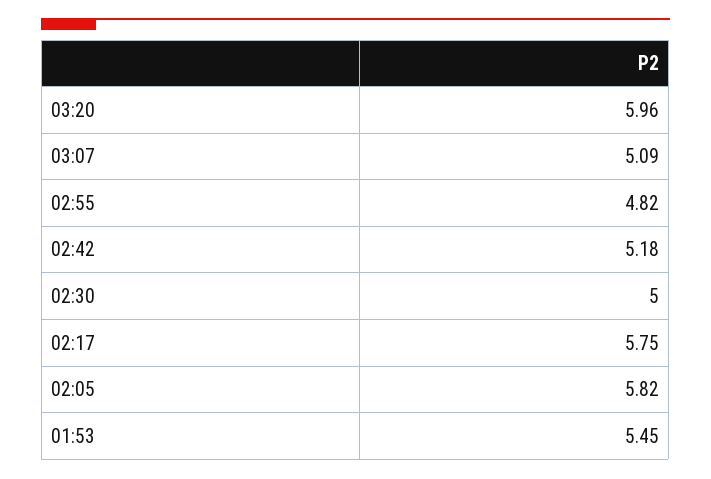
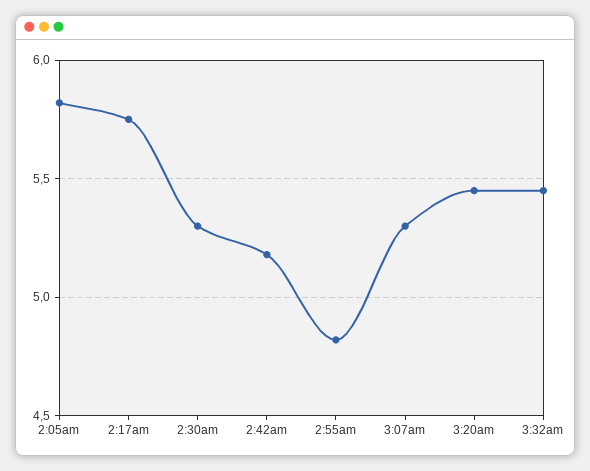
03:20: 5.96 -> 5.45
03:07: 5.09 -> 5.3
02:30: 5 -> 5.3
01:53: 5.45 -> none
3:32am: none -> 5.45

